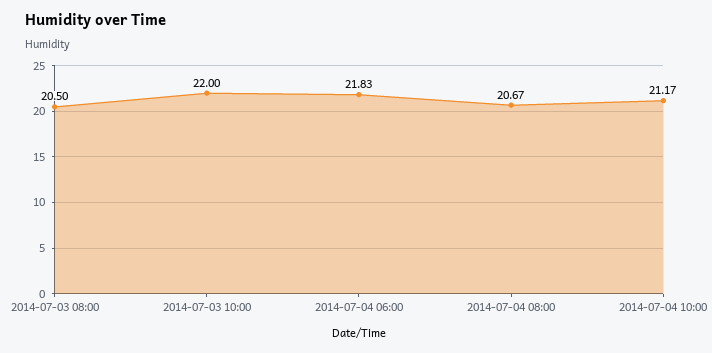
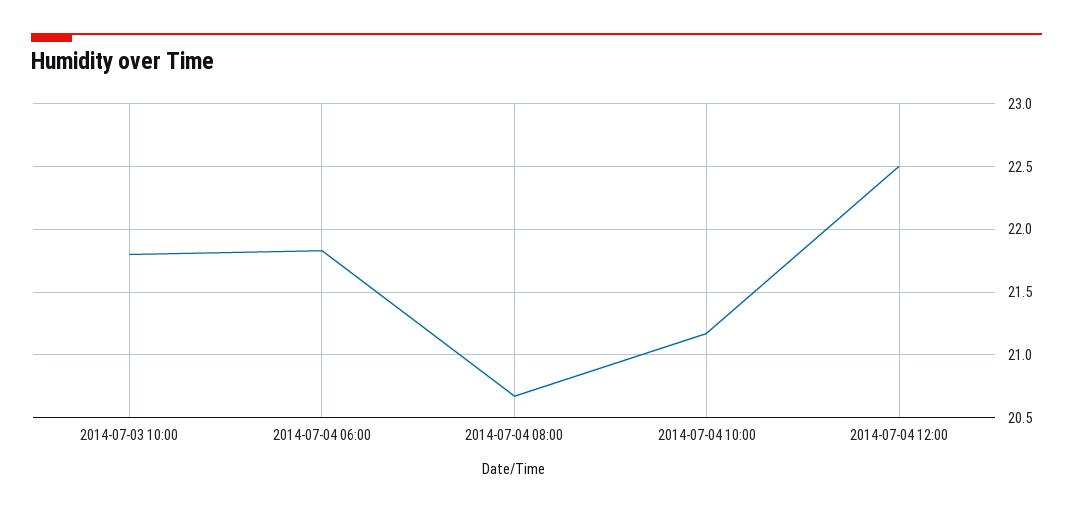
2014-07-03 08:00: 20.5 -> none
2014-07-03 10:00: 22 -> 21.8
2014-07-04 12:00: none -> 22.5

